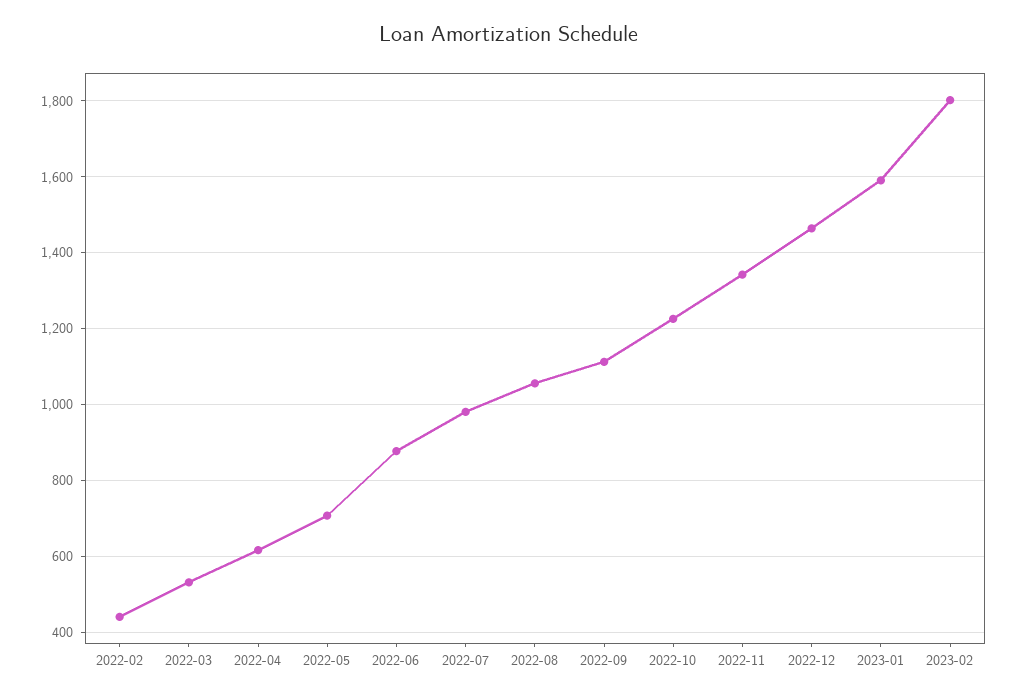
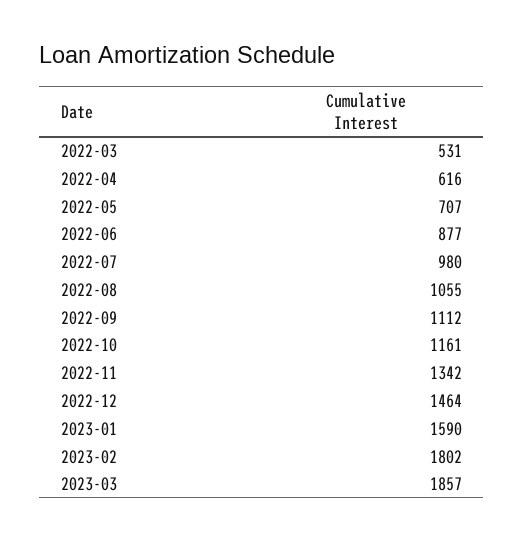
2022-02: 440 -> none
2022-10: 1220 -> 1161
2023-03: none -> 1857

